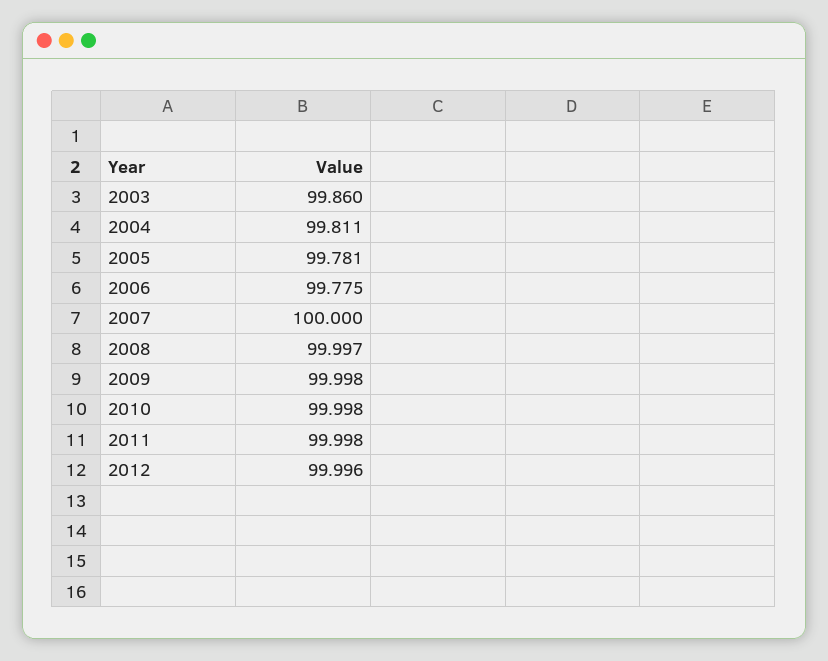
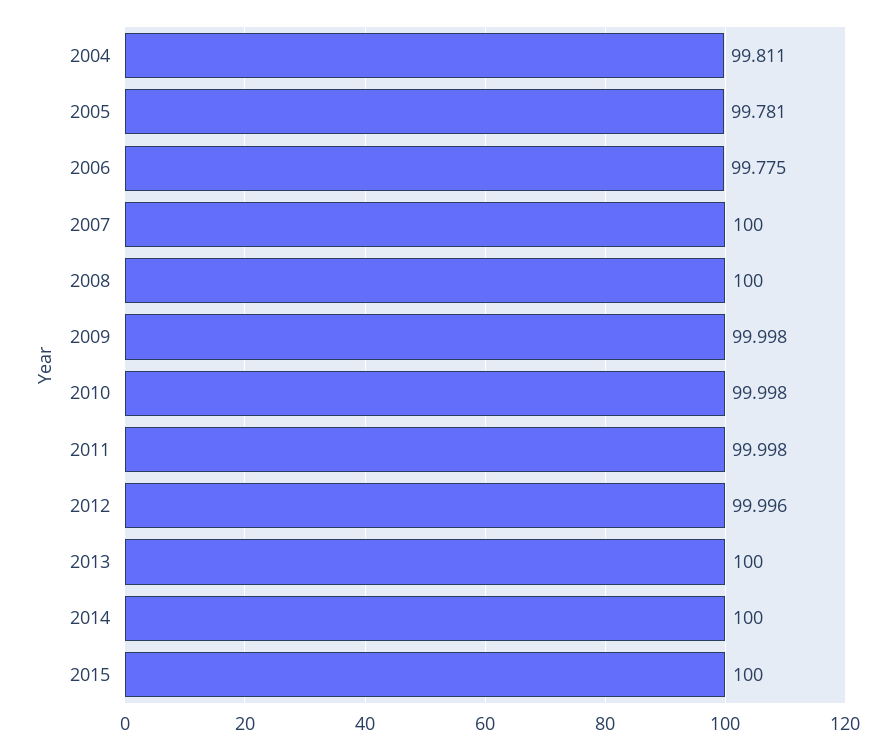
2003: 99.86 -> none
2008: 99.997 -> 100
2013: none -> 100
2014: none -> 100
2015: none -> 100

